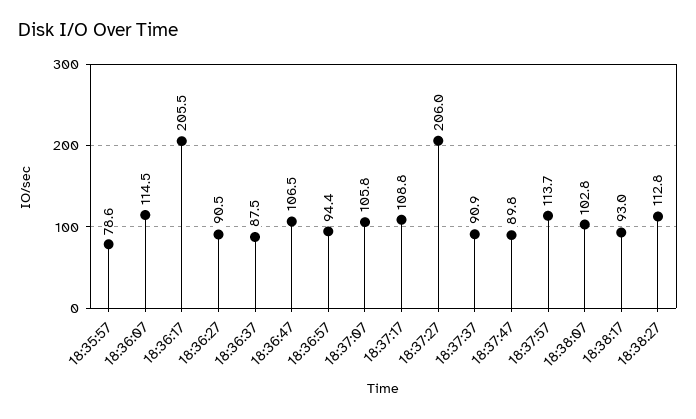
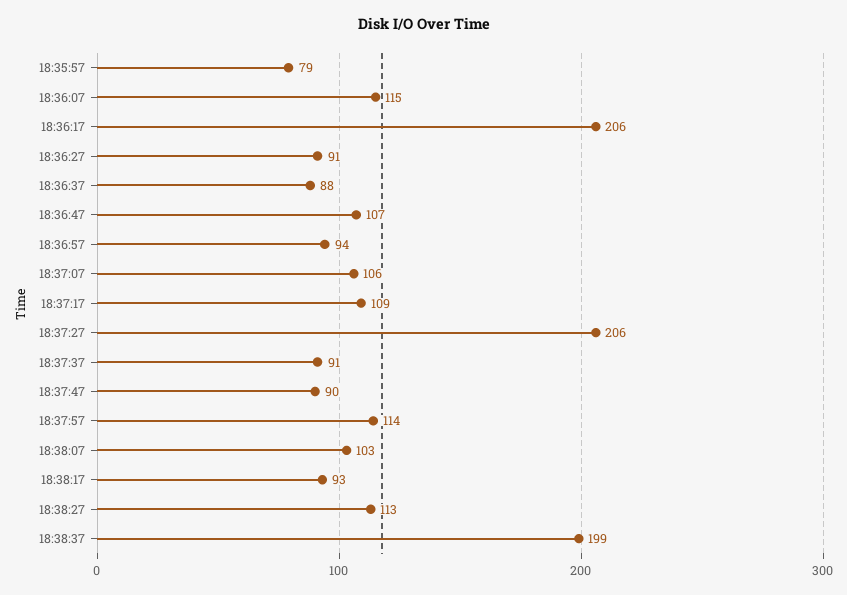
18:38:37: none -> 199

